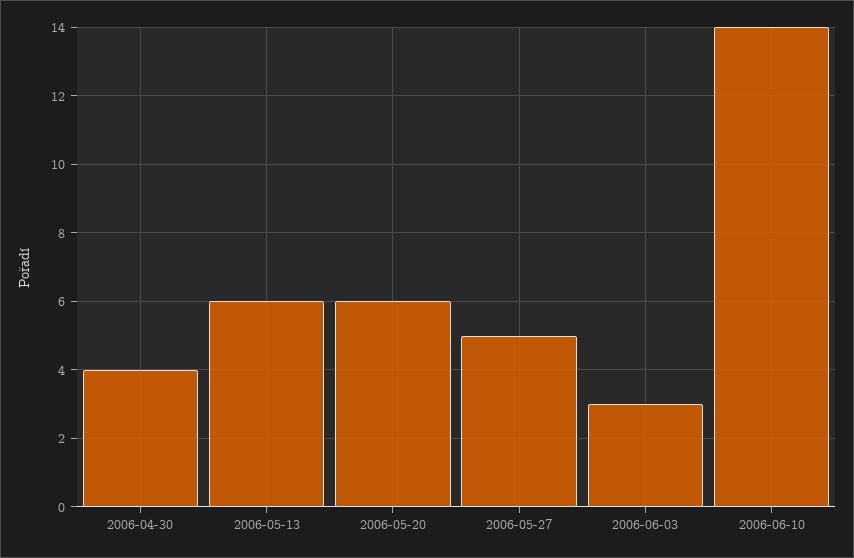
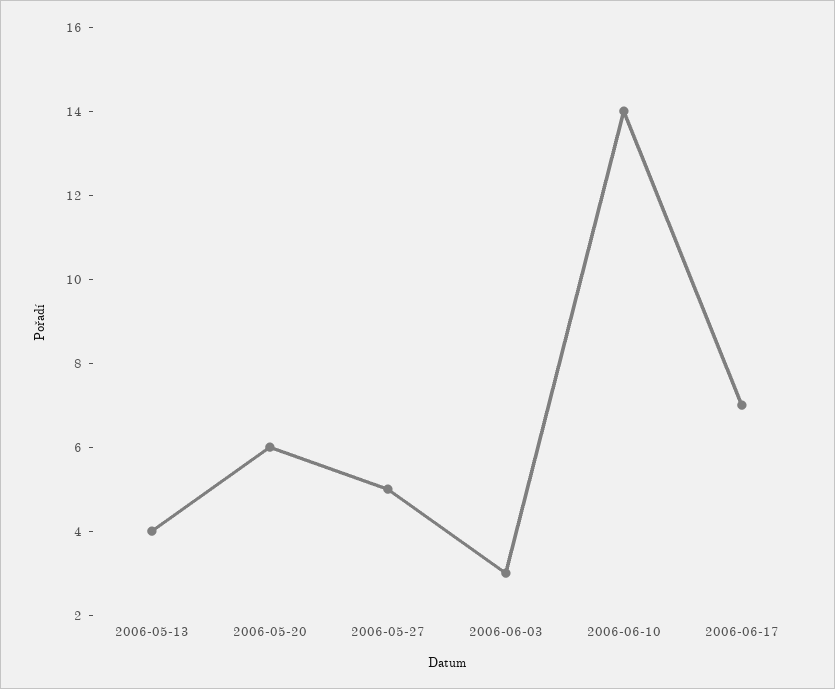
2006-04-30: 4 -> none
2006-05-13: 6 -> 4
2006-06-17: none -> 7

